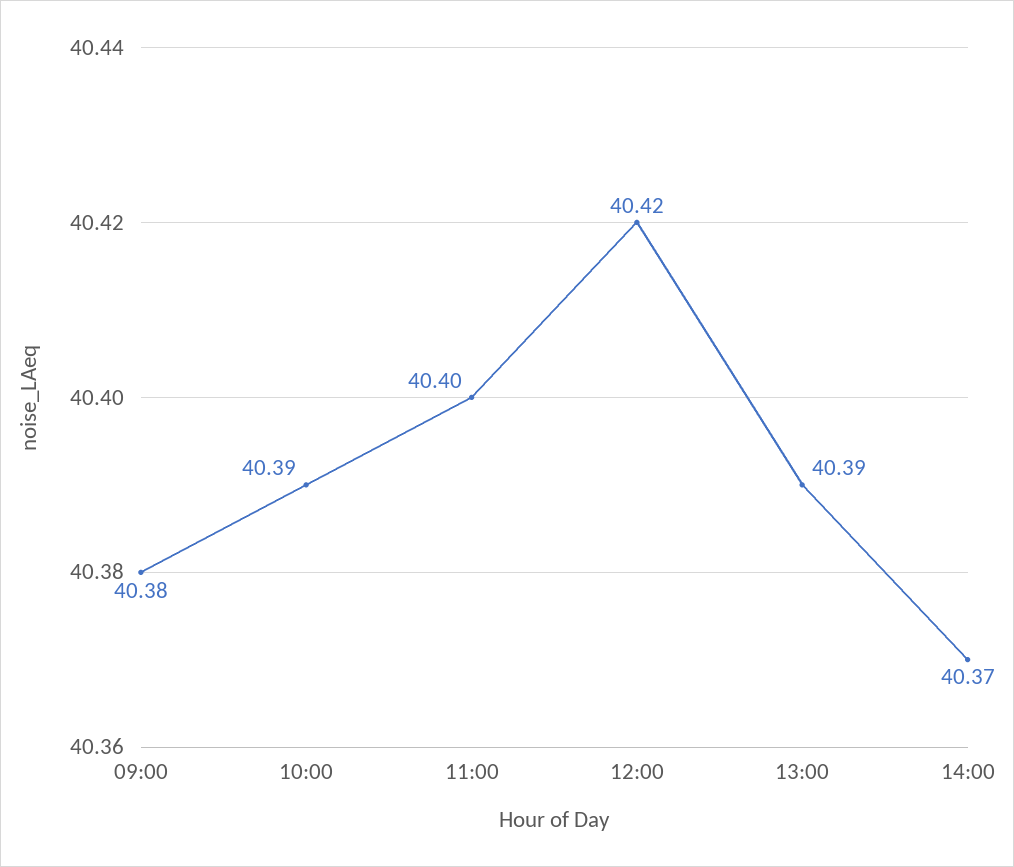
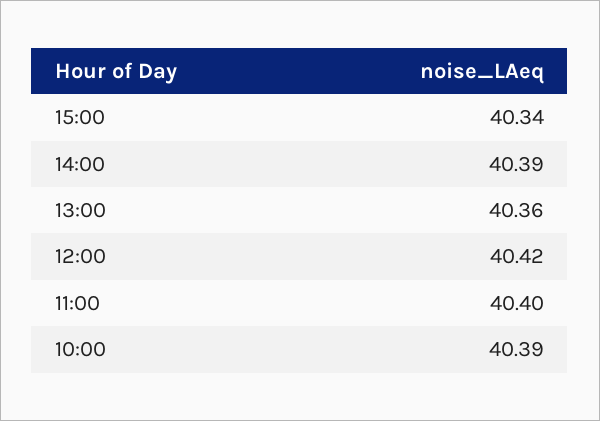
09:00: 40.38 -> none
13:00: 40.39 -> 40.36
14:00: 40.37 -> 40.39
15:00: none -> 40.34

